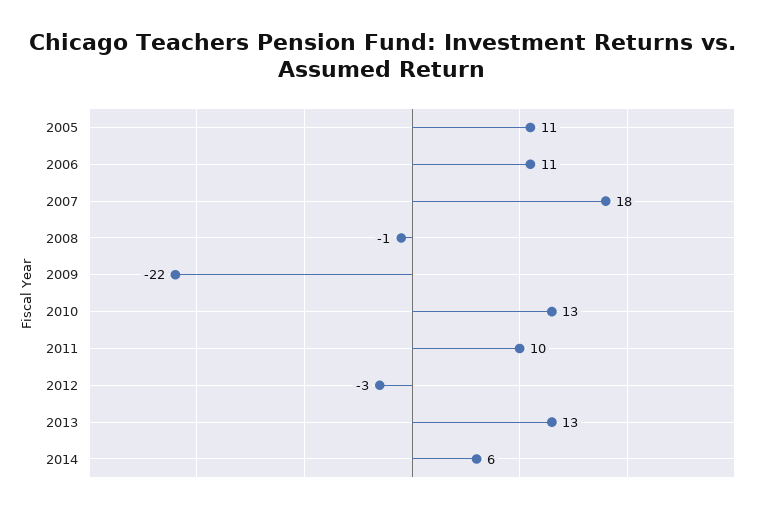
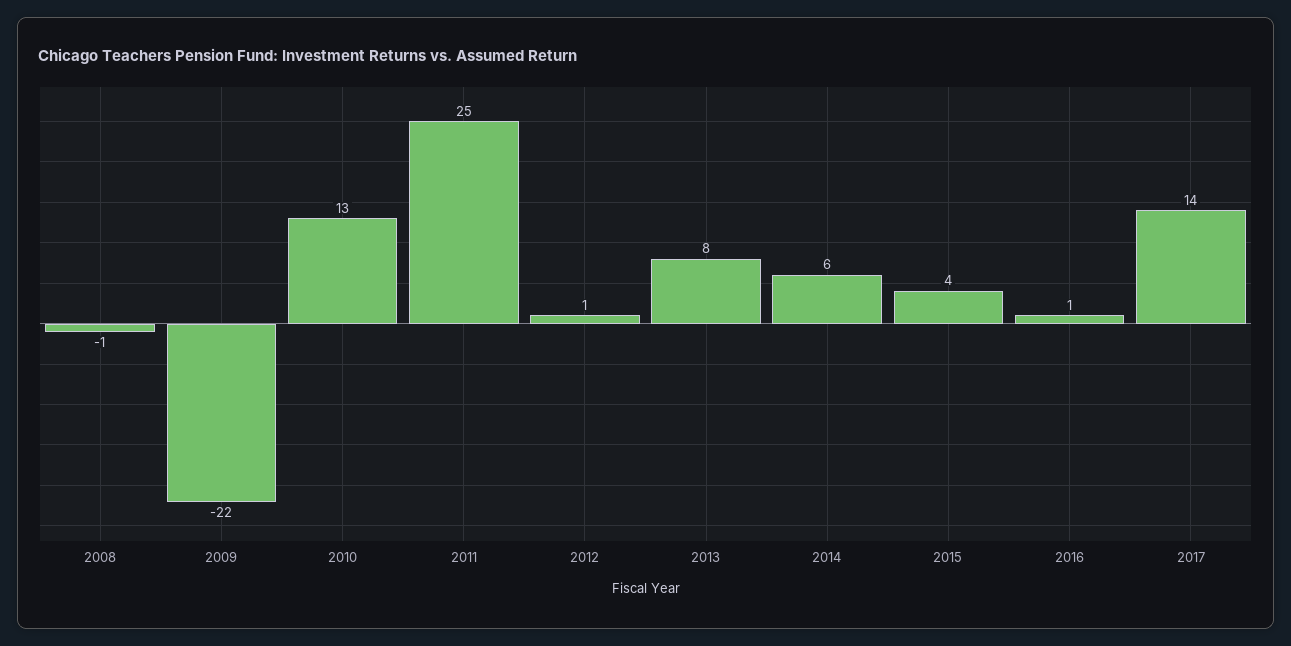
2005: 11 -> none
2006: 11 -> none
2007: 18 -> none
2011: 10 -> 25
2012: -3 -> 1
2013: 13 -> 8
2015: none -> 4
2016: none -> 1
2017: none -> 14

